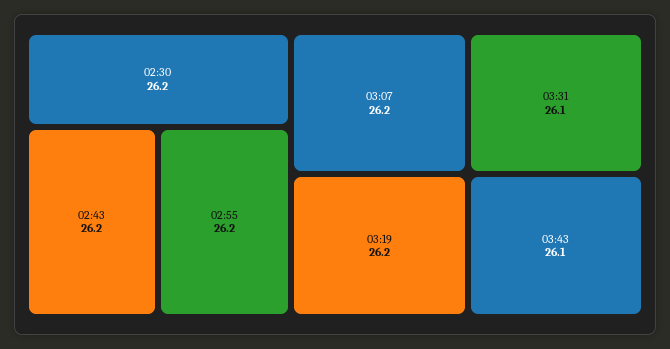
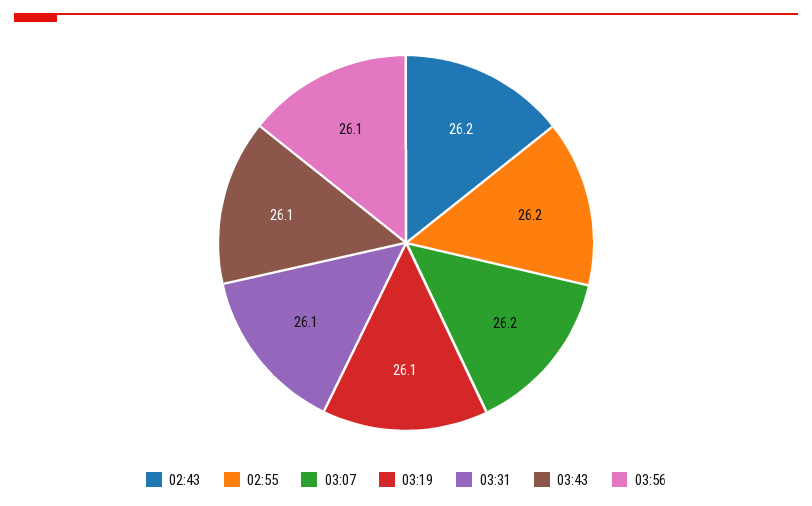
02:30: 26.2 -> none
03:19: 26.2 -> 26.1
03:56: none -> 26.1

